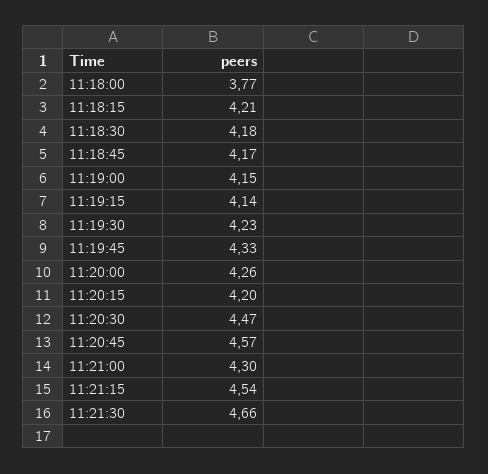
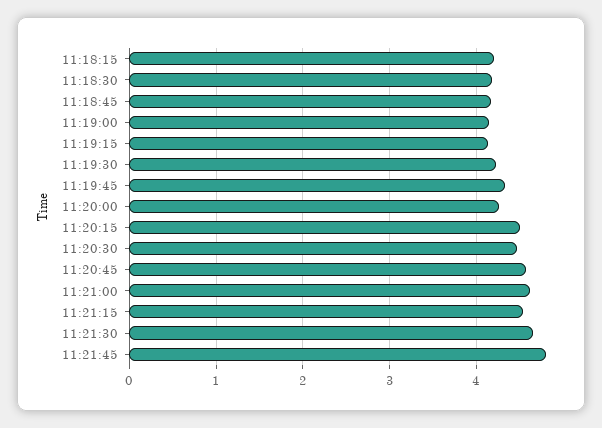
11:18:00: 3.77 -> none
11:20:15: 4.2 -> 4.5
11:21:00: 4.3 -> 4.6
11:21:45: none -> 4.8

